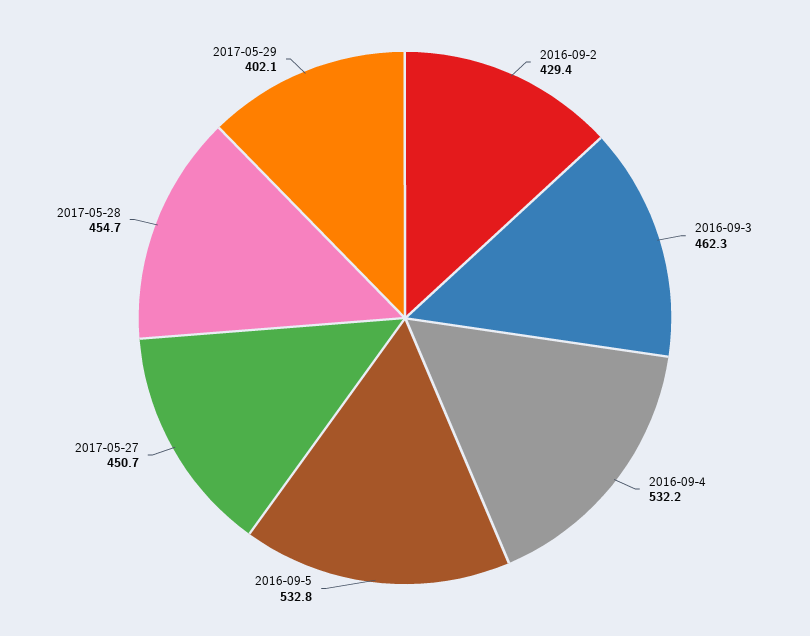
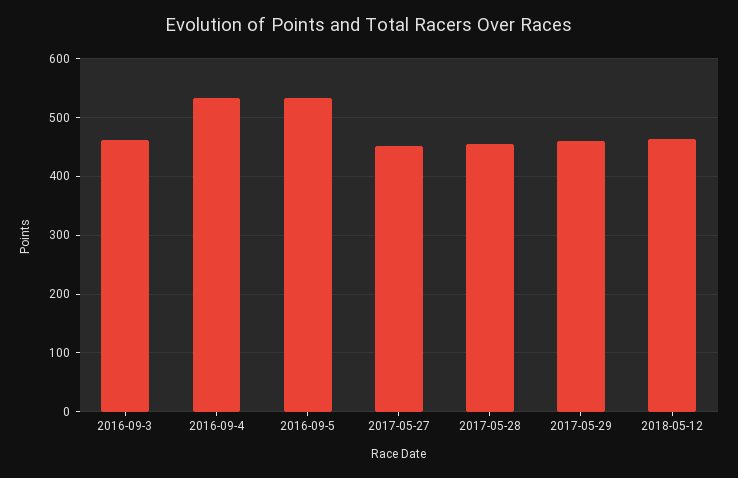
2016-09-2: 429.4 -> none
2017-05-29: 402.1 -> 460
2018-05-12: none -> 460

